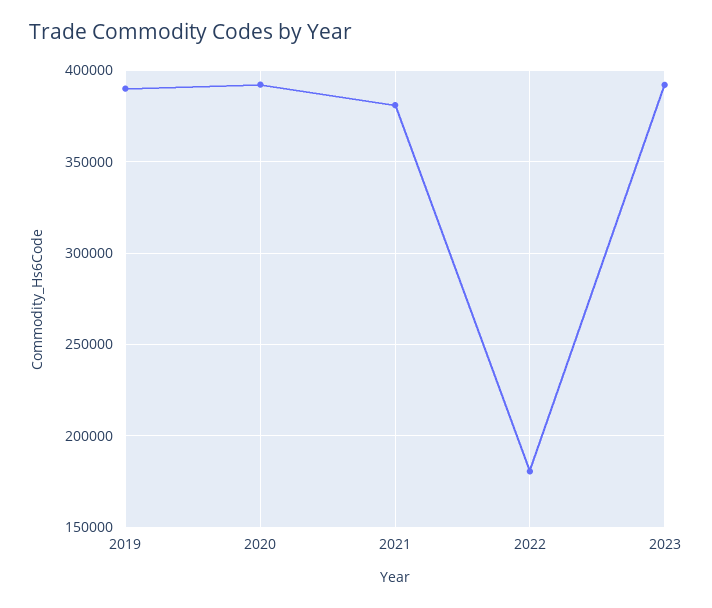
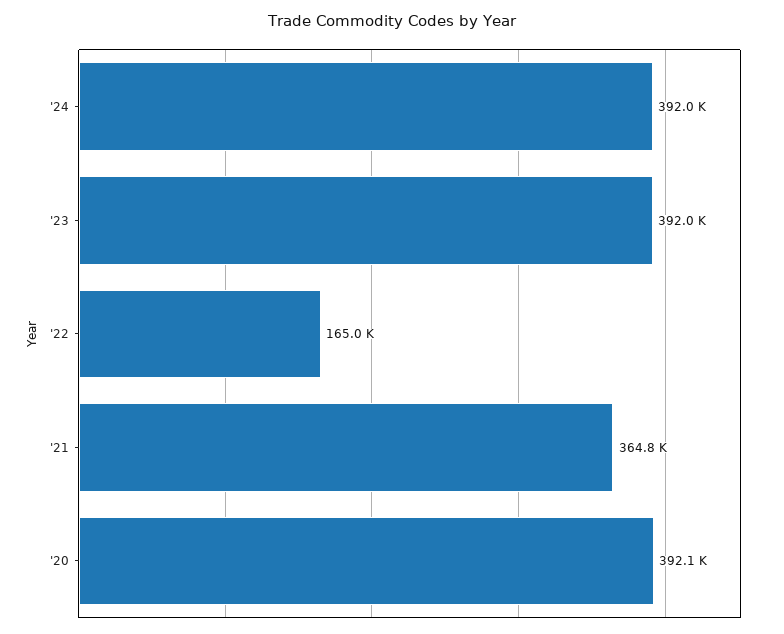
2019: 390000 -> none
2021: 380000 -> 364800
2022: 180000 -> 165000
'24: none -> 392000

